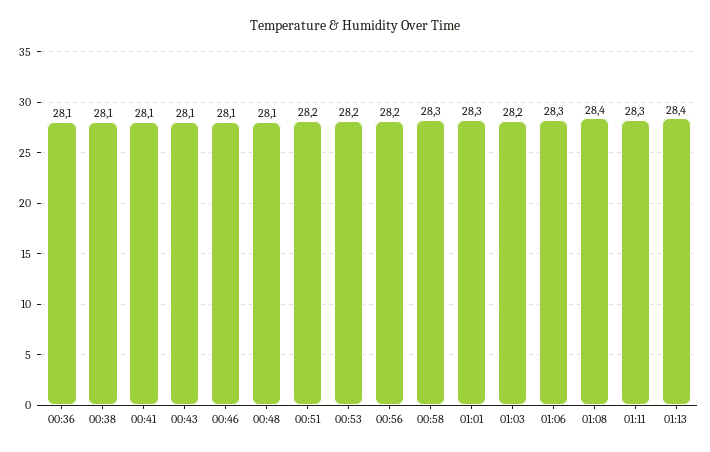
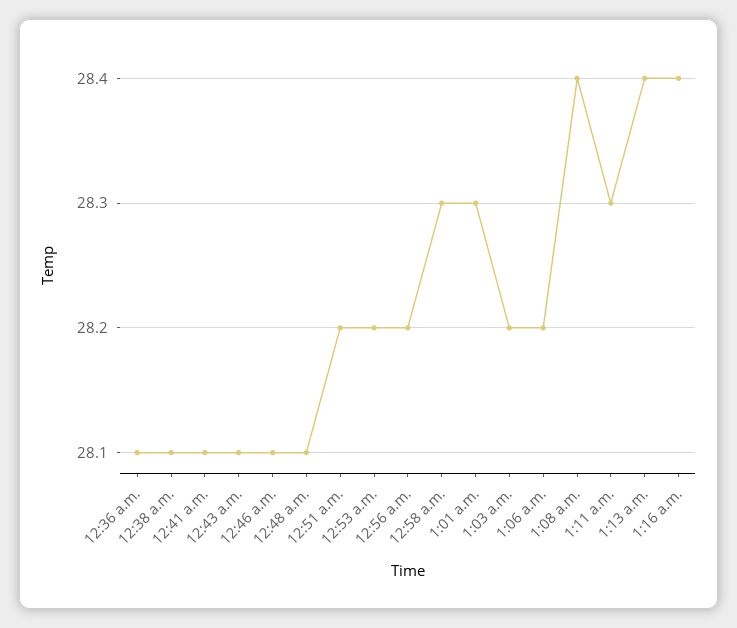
01:06: 28.3 -> 28.2
1:16 a.m.: none -> 28.4

